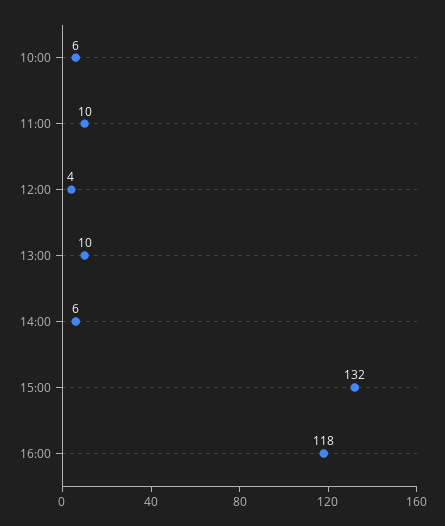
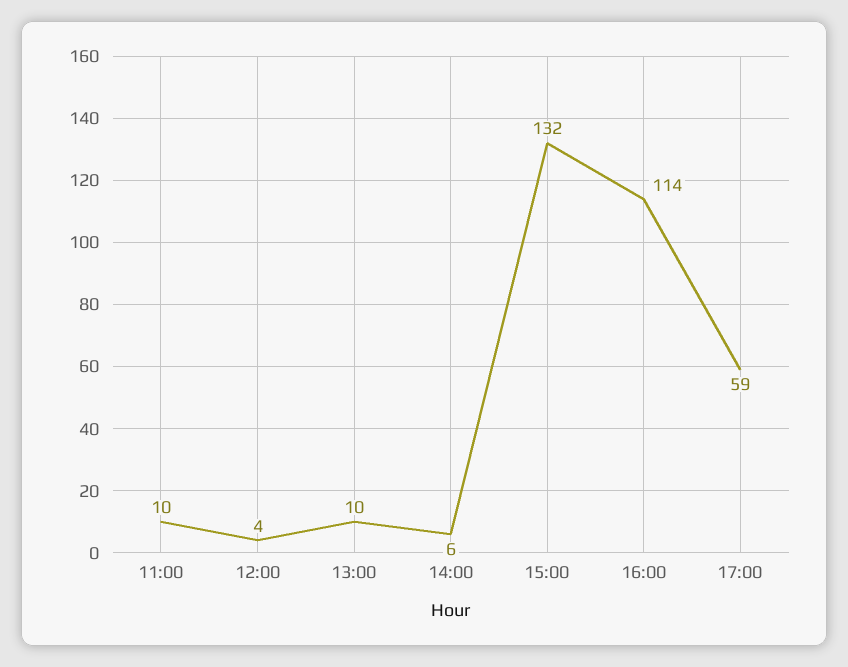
10:00: 6 -> none
16:00: 118 -> 114
17:00: none -> 59

